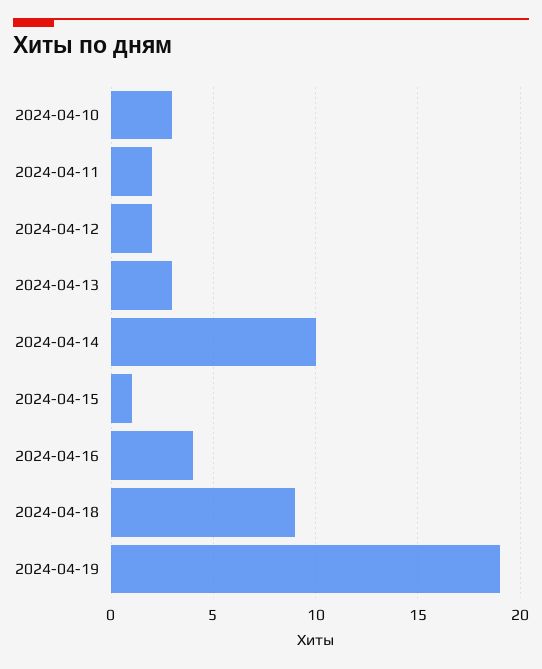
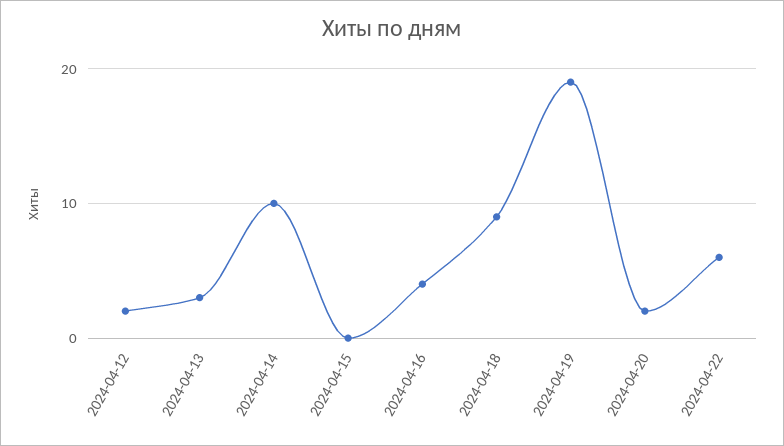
2024-04-10: 3 -> none
2024-04-11: 2 -> none
2024-04-15: 1 -> 0
2024-04-20: none -> 2
2024-04-22: none -> 6

